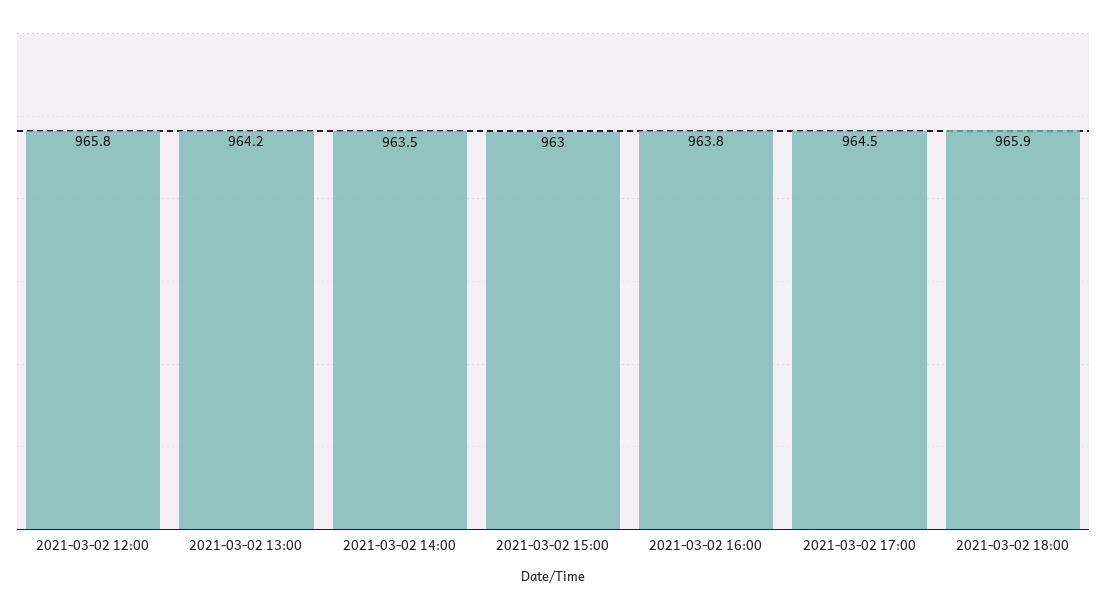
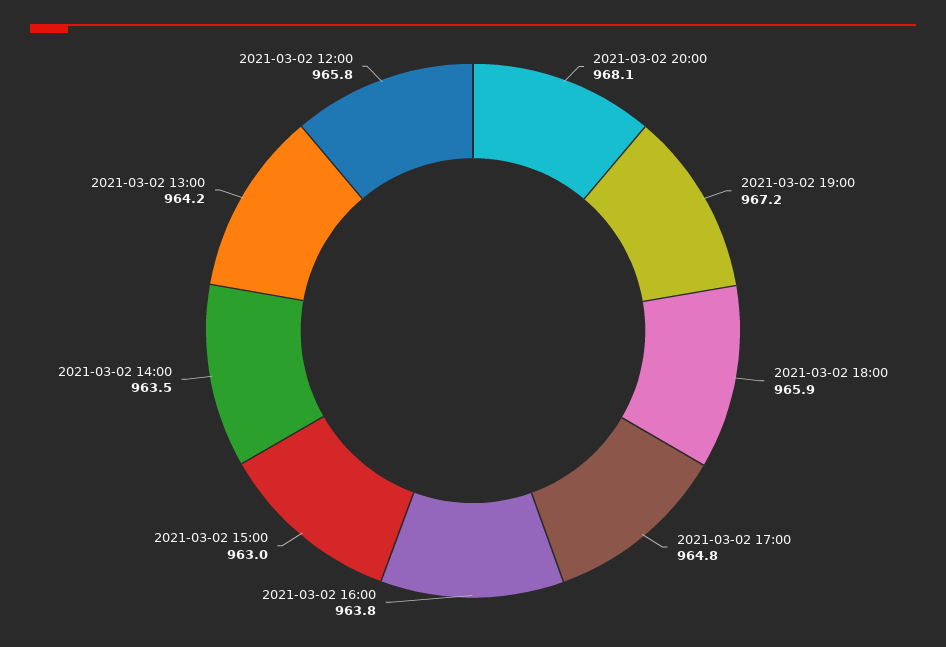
2021-03-02 17:00: 964.5 -> 964.8
2021-03-02 20:00: none -> 968.1
2021-03-02 19:00: none -> 967.2

